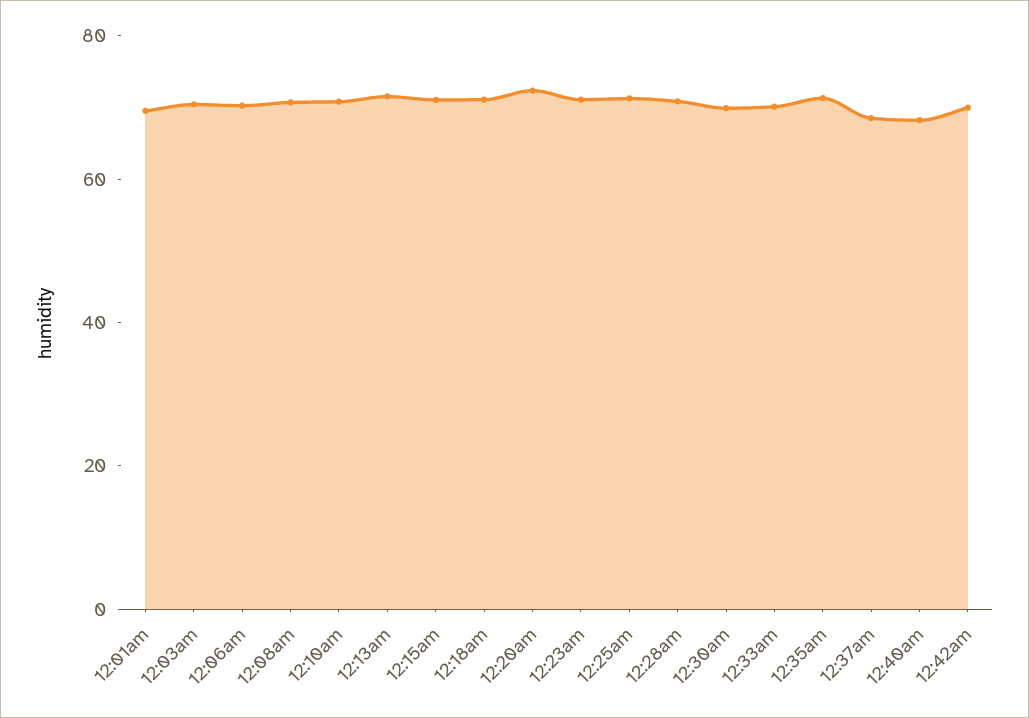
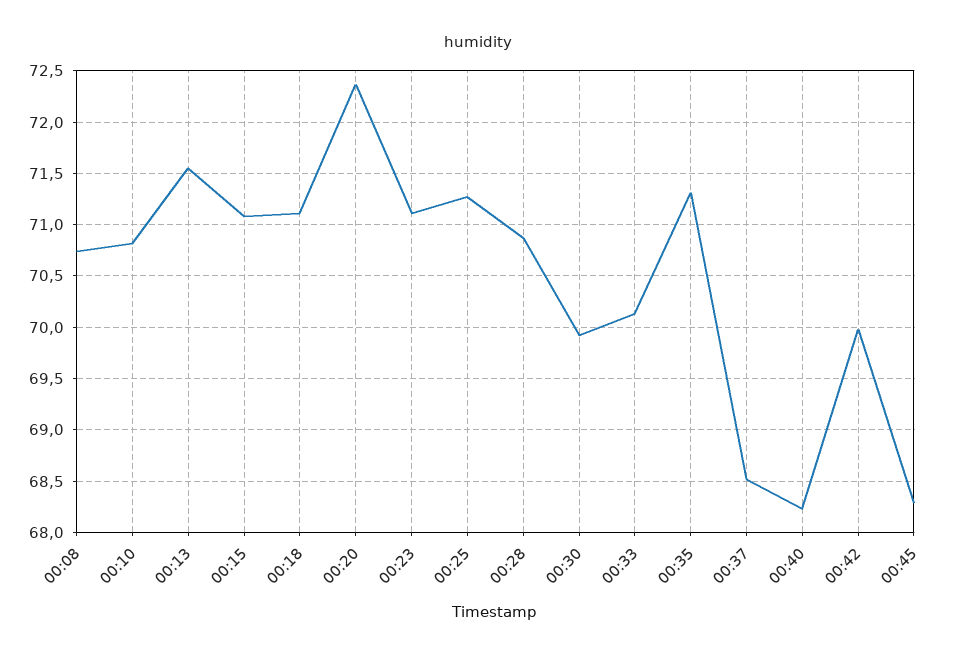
12:01am: 70 -> none
12:03am: 70 -> none
12:06am: 70 -> none
00:45: none -> 68.3

